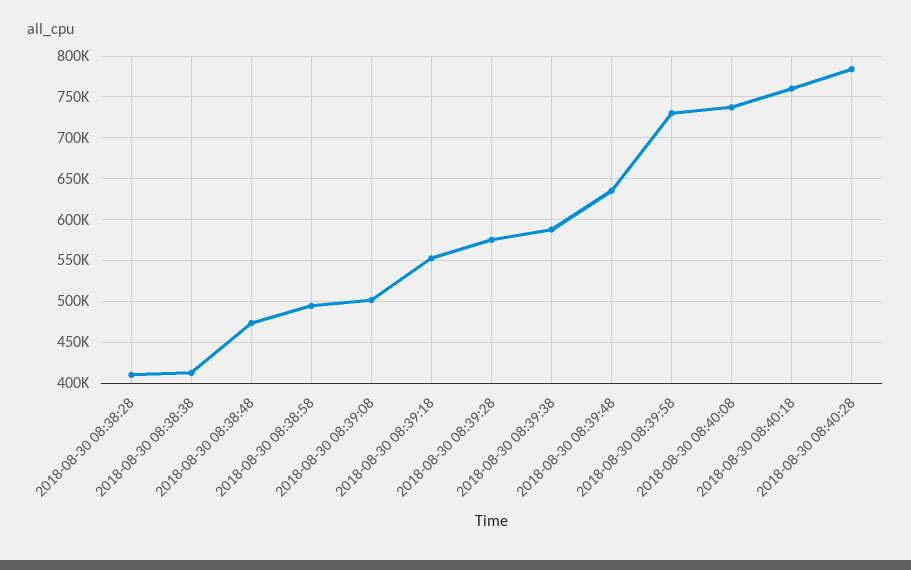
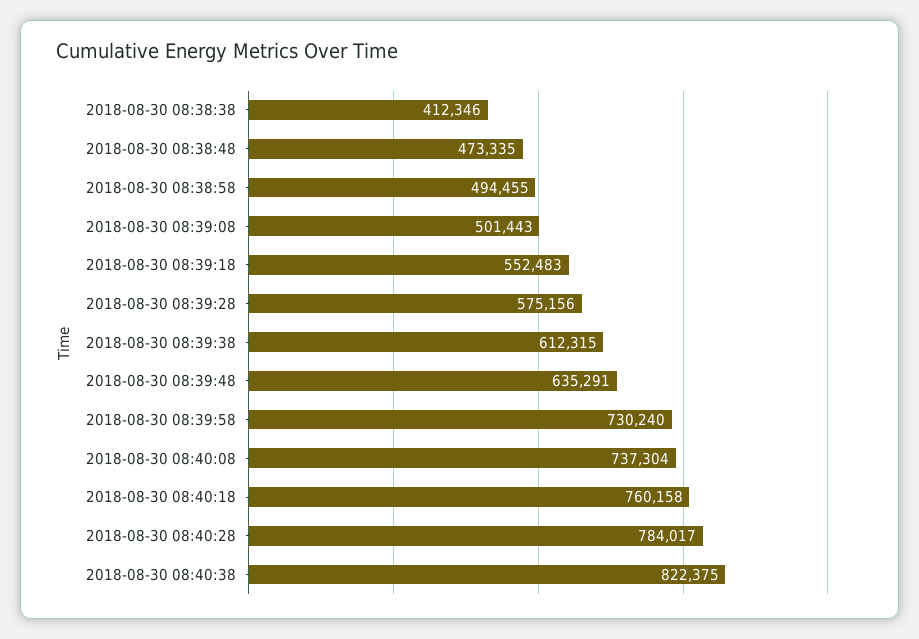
2018-08-30 08:38:28: 410000 -> none
2018-08-30 08:39:38: 590000 -> 612315
2018-08-30 08:40:38: none -> 822375

